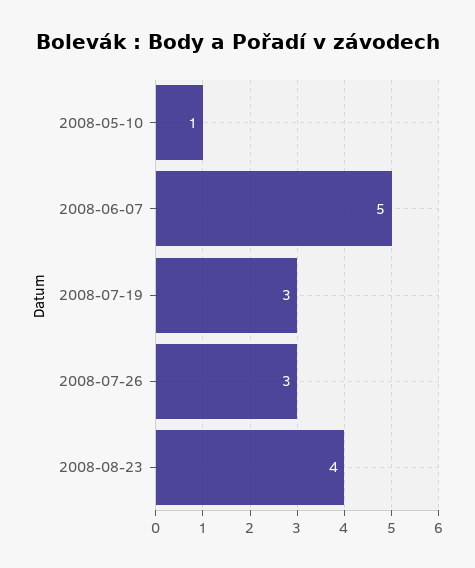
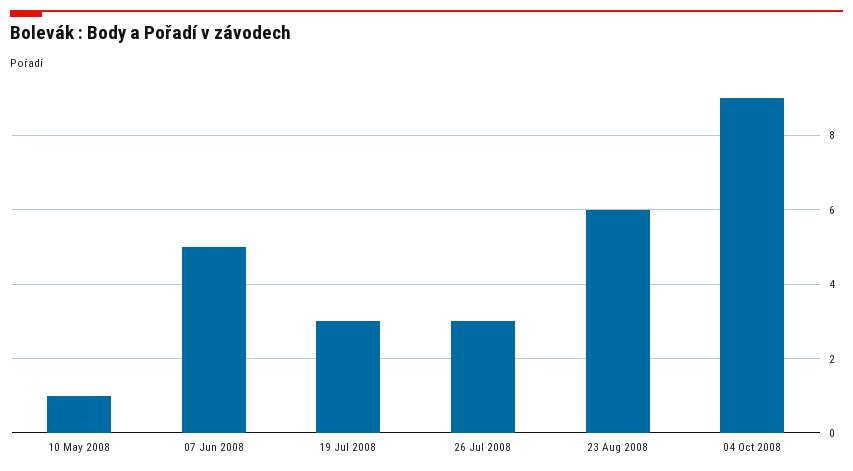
2008-08-23: 4 -> 6
04 Oct 2008: none -> 9

